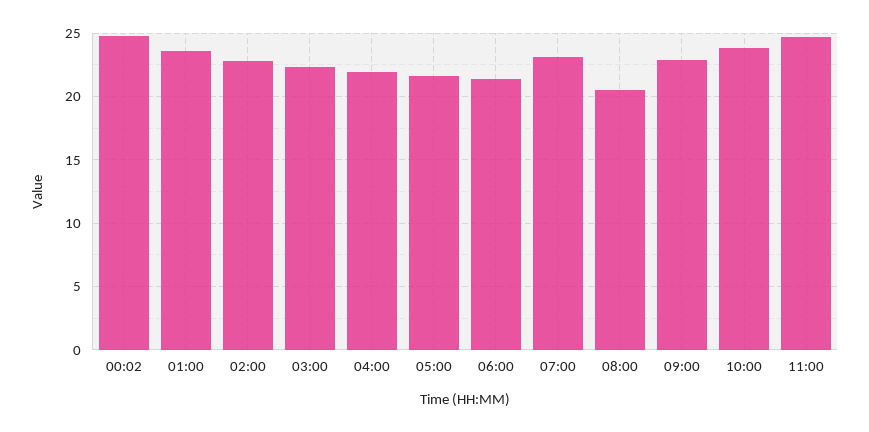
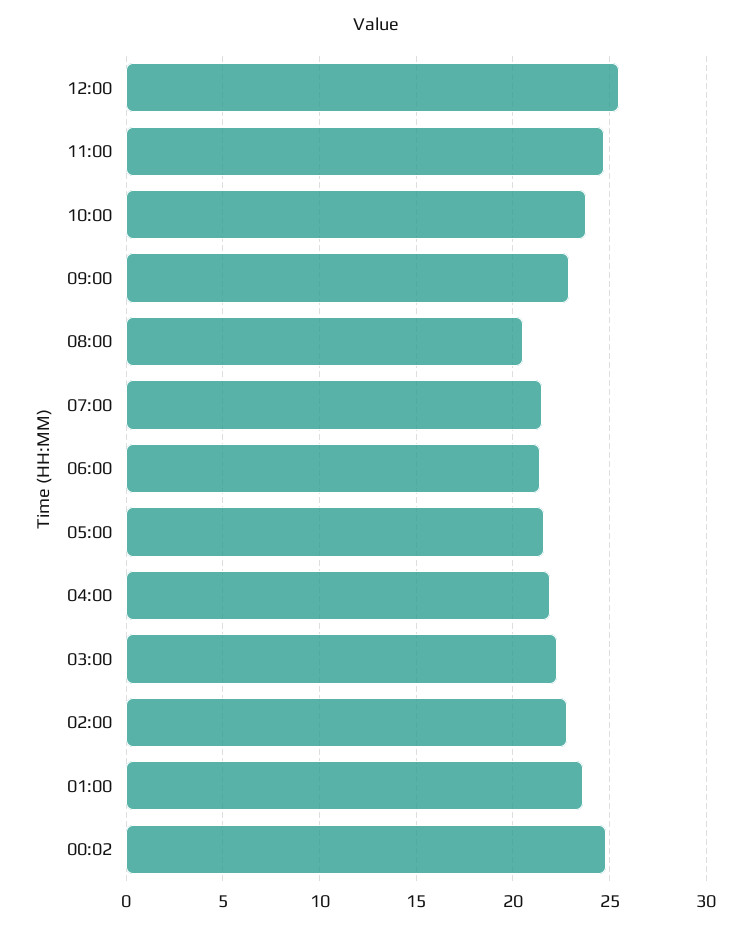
07:00: 23 -> 21.5
12:00: none -> 25.5

